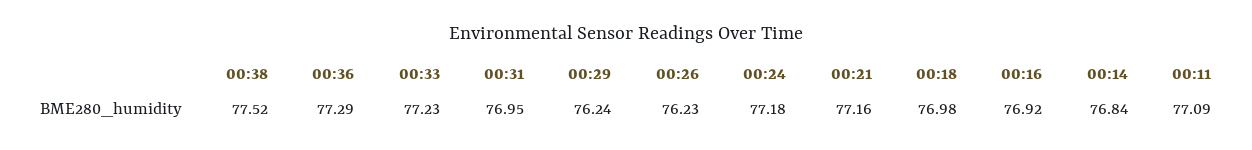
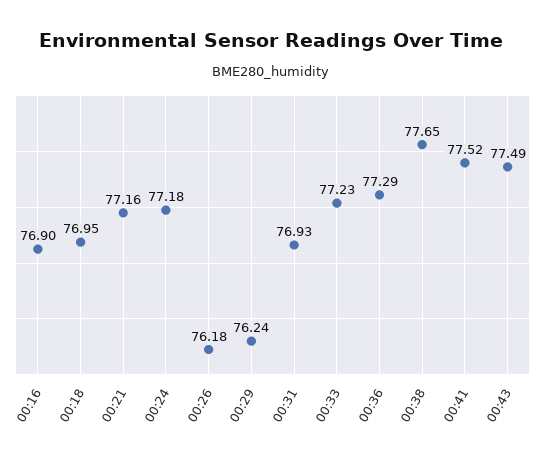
00:38: 77.52 -> 77.65
00:31: 76.95 -> 76.93
00:26: 76.23 -> 76.18
00:18: 76.98 -> 76.95
00:16: 76.92 -> 76.9
00:14: 76.84 -> none
00:11: 77.09 -> none
00:41: none -> 77.52
00:43: none -> 77.49

